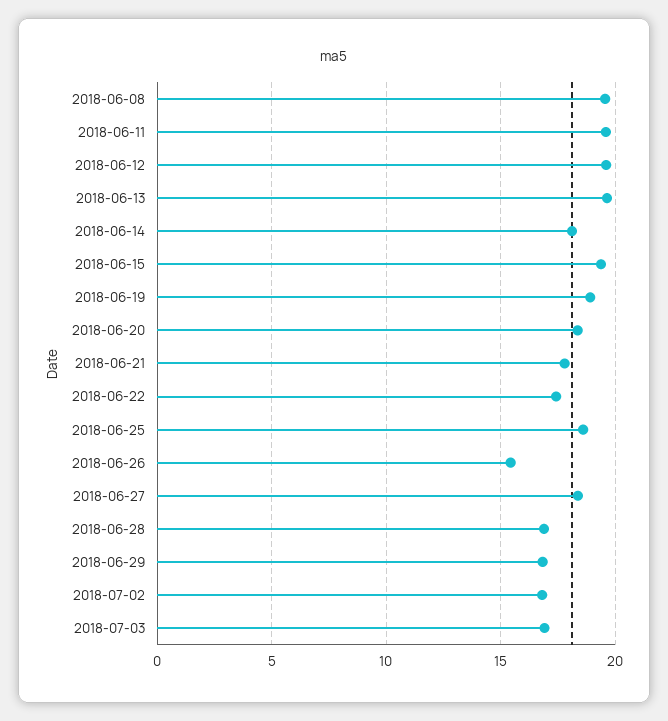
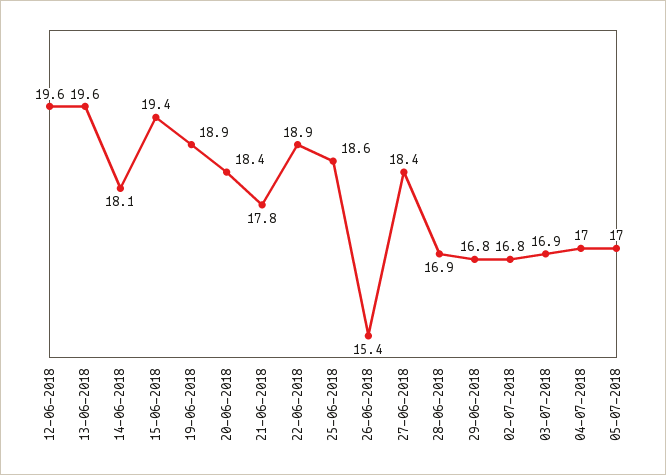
2018-06-08: 19.5 -> none
2018-06-11: 19.5 -> none
2018-06-22: 17.5 -> 18.9
04-07-2018: none -> 17
05-07-2018: none -> 17

